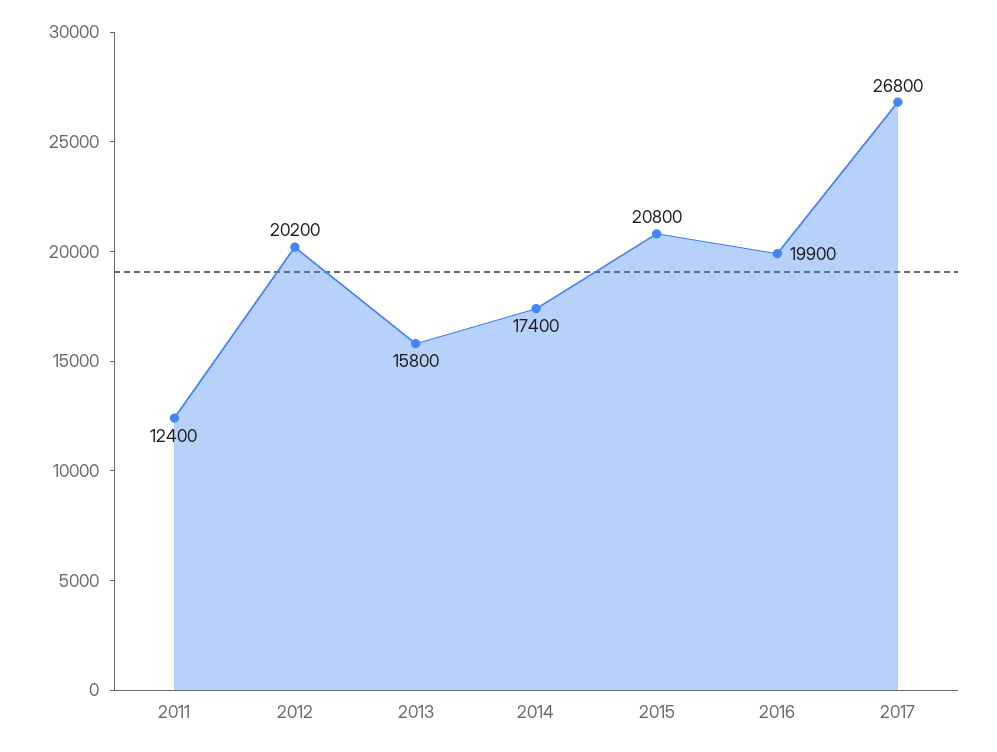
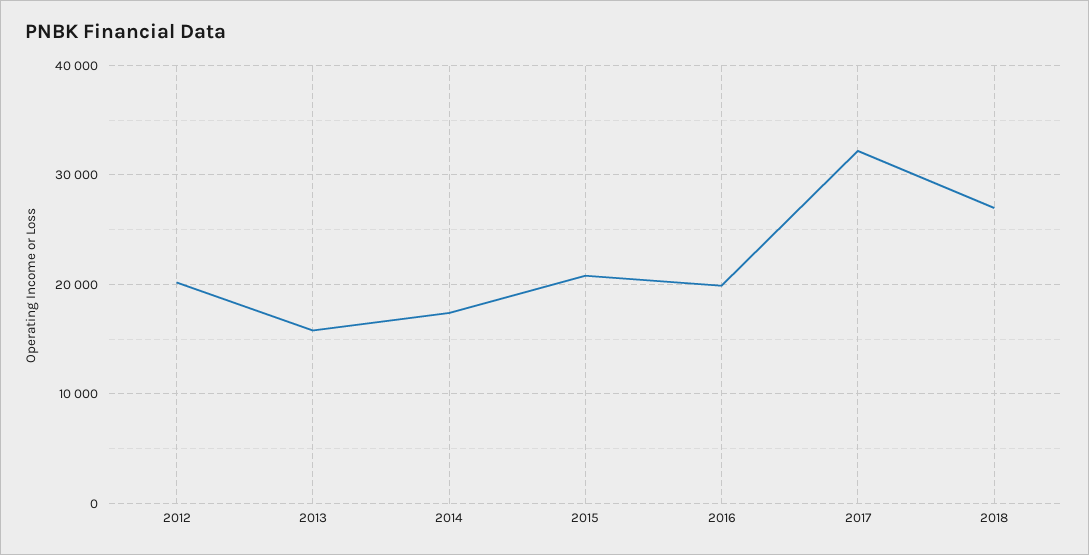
2011: 12400 -> none
2017: 26800 -> 32000
2018: none -> 27000

